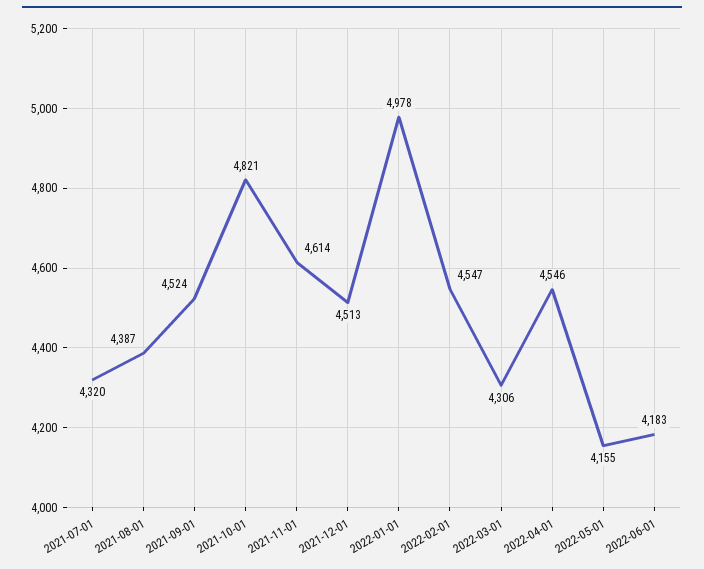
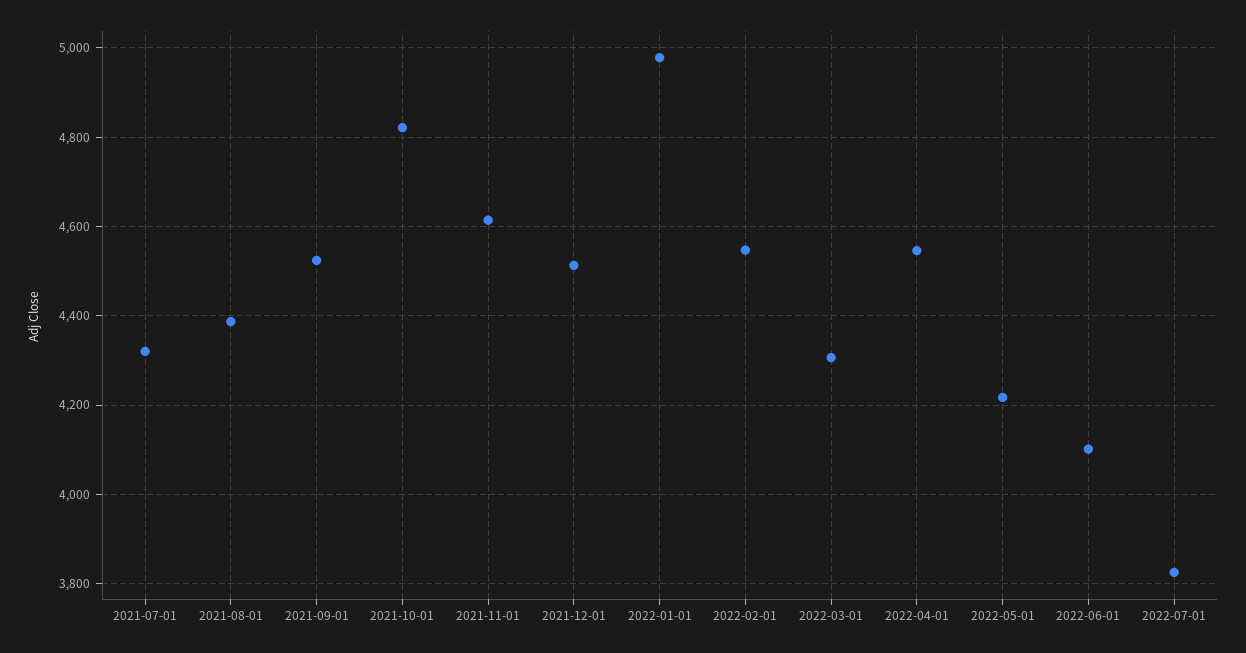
2022-05-01: 4155 -> 4220
2022-06-01: 4183 -> 4100
2022-07-01: none -> 3820

